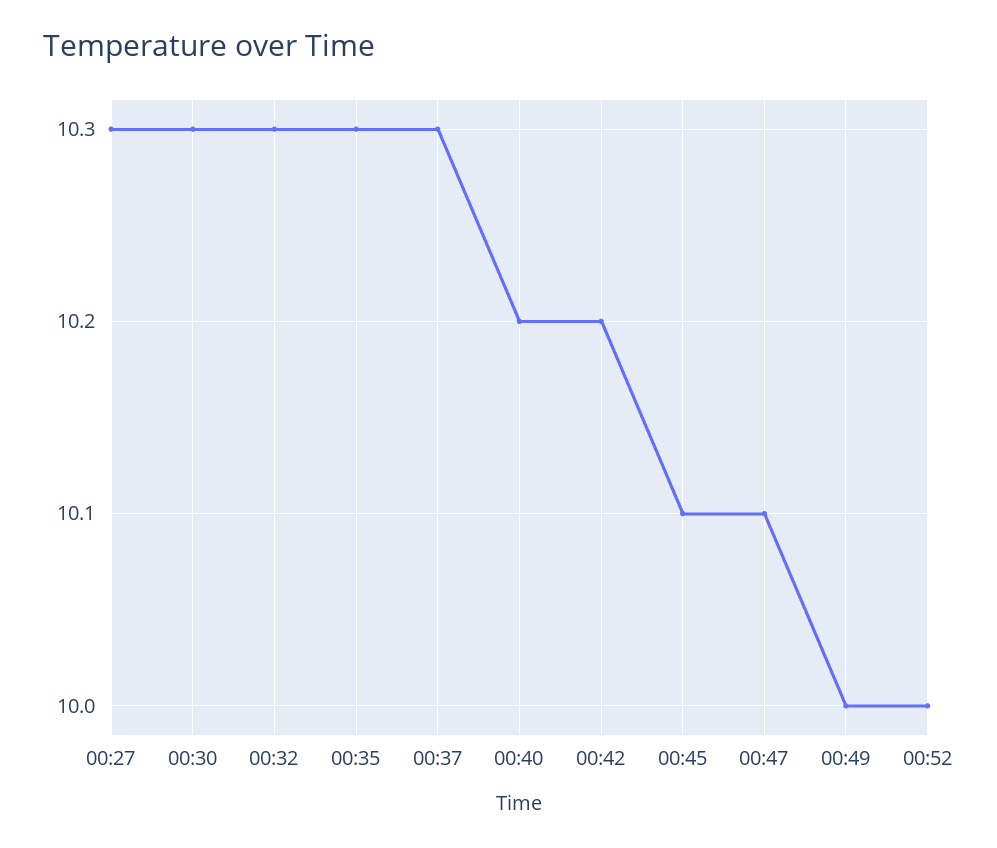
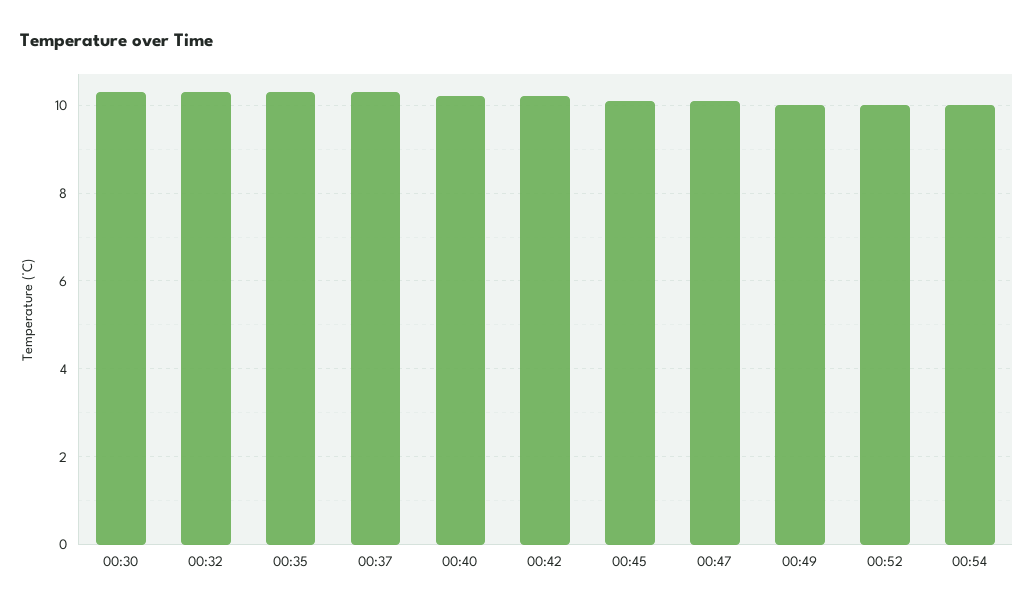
00:27: 10.3 -> none
00:54: none -> 10

